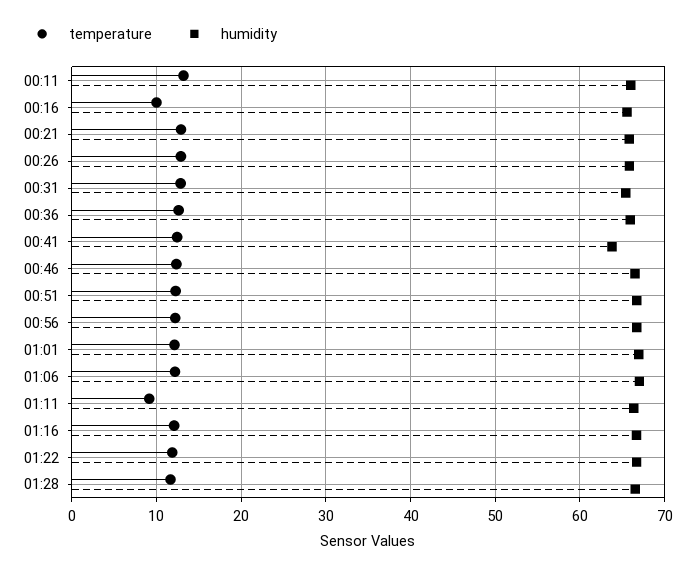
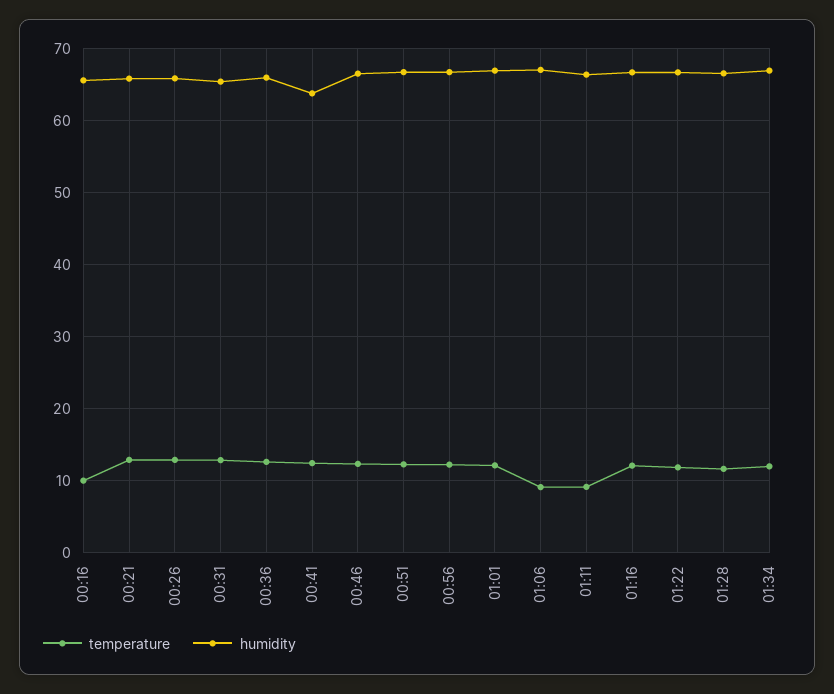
temperature, 00:11: 13 -> none
humidity, 00:11: 66 -> none
temperature, 01:06: 12 -> 9
temperature, 01:34: none -> 12
humidity, 01:34: none -> 67

